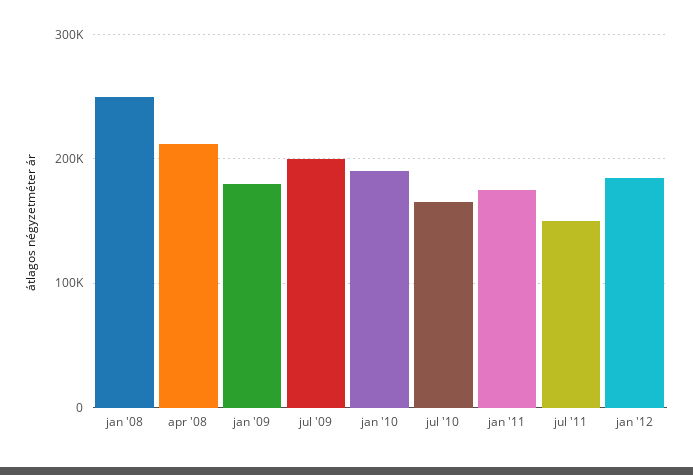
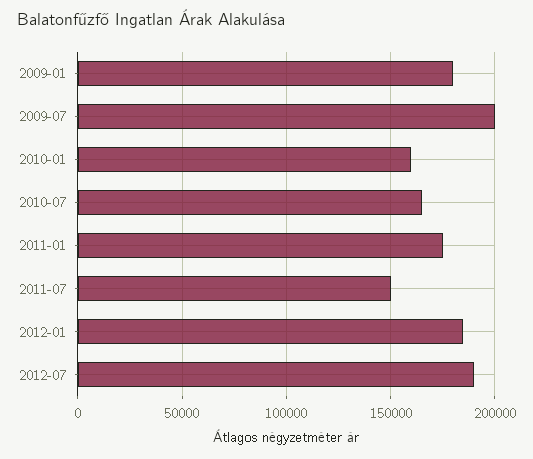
jan '08: 250000 -> none
apr '08: 210000 -> none
jan '10: 190000 -> 160000
2012-07: none -> 190000

